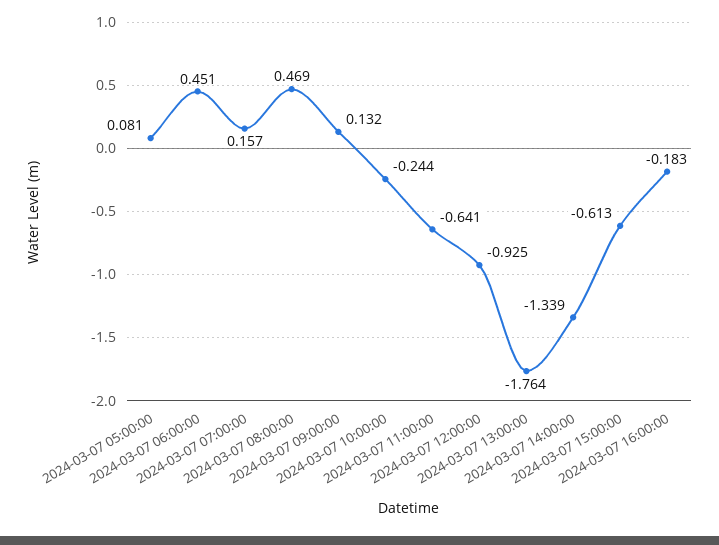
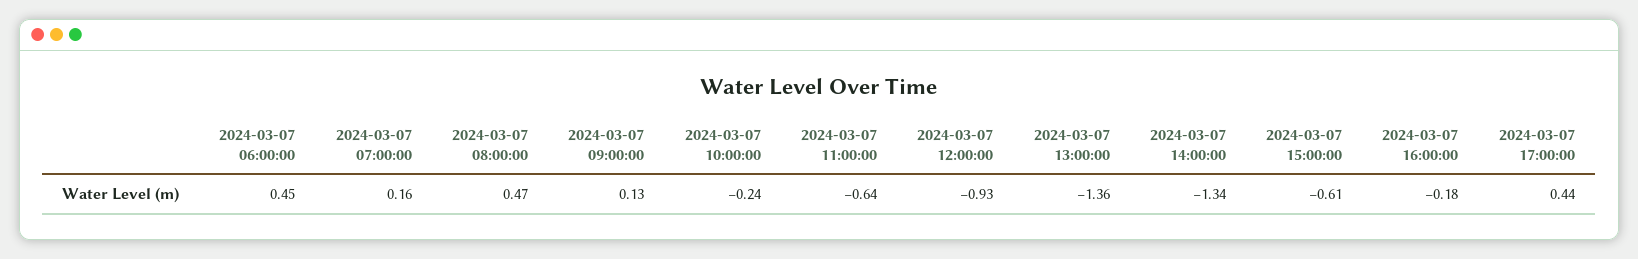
2024-03-07 05:00:00: 0.081 -> none
2024-03-07 13:00:00: -1.764 -> -1.36
2024-03-07 17:00:00: none -> 0.44

